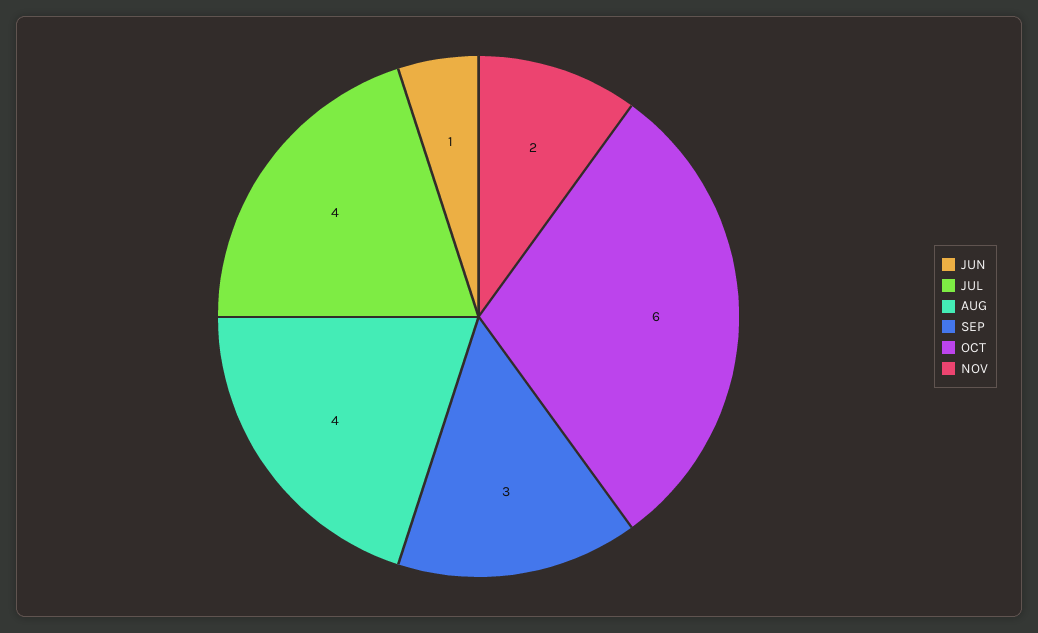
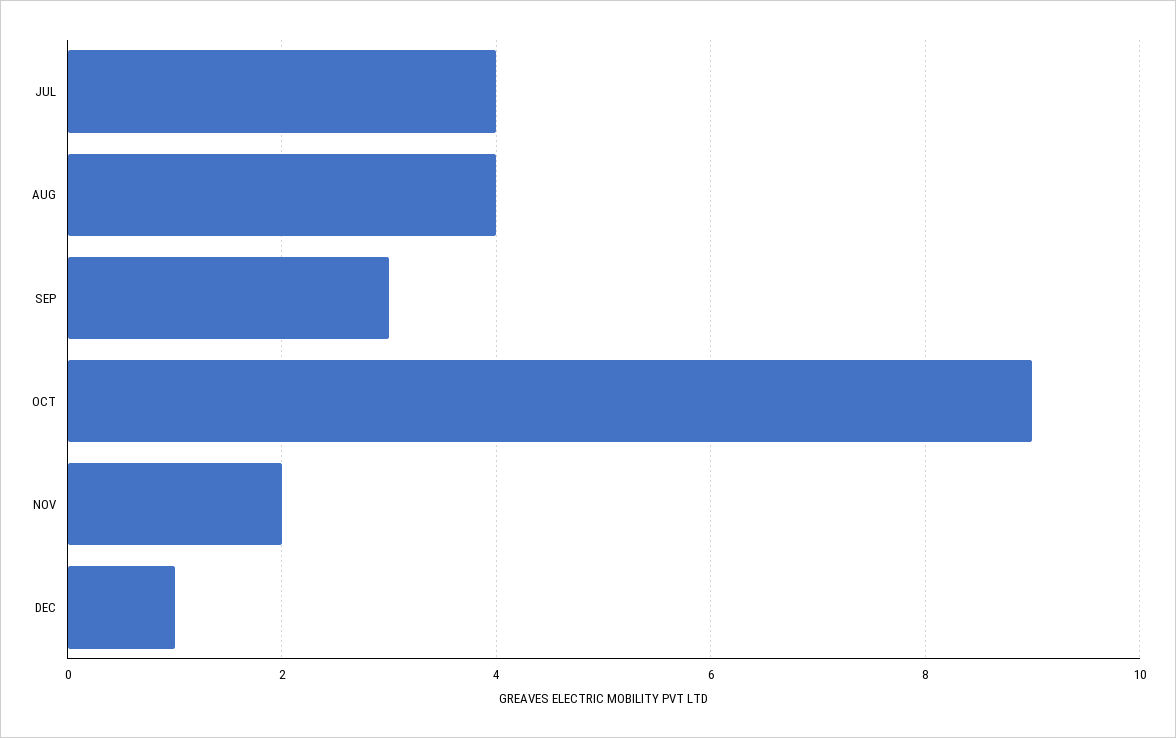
JUN: 1 -> none
OCT: 6 -> 9
DEC: none -> 1

